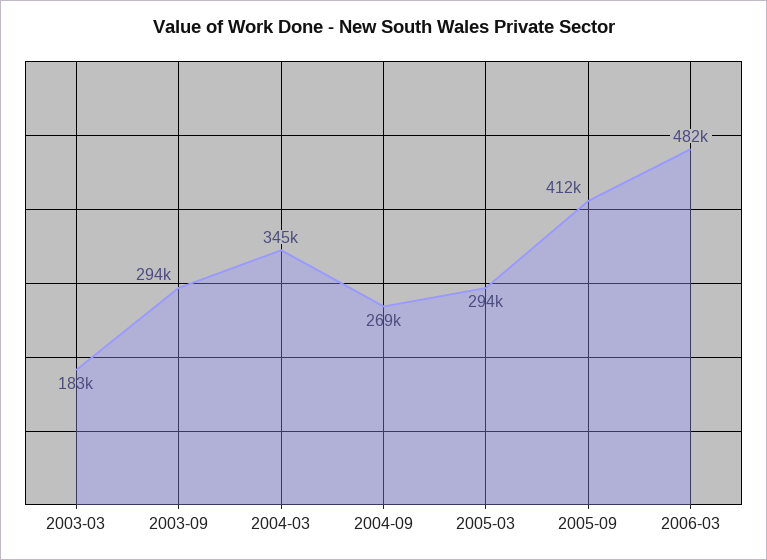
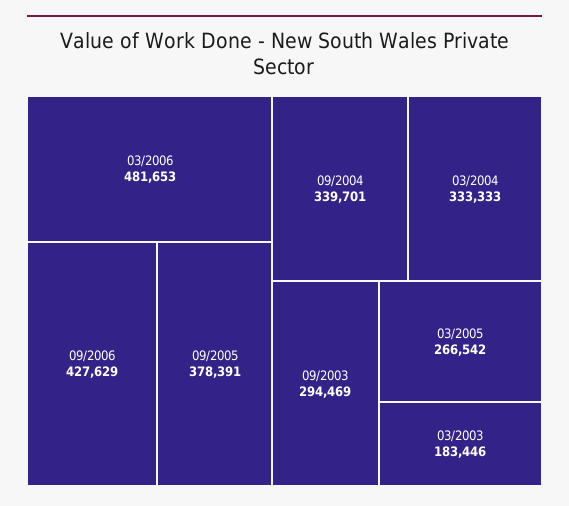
2004-03: 345000 -> 333333
2004-09: 269000 -> 339701
2005-03: 294000 -> 266542
2005-09: 412000 -> 378391
09/2006: none -> 427629

